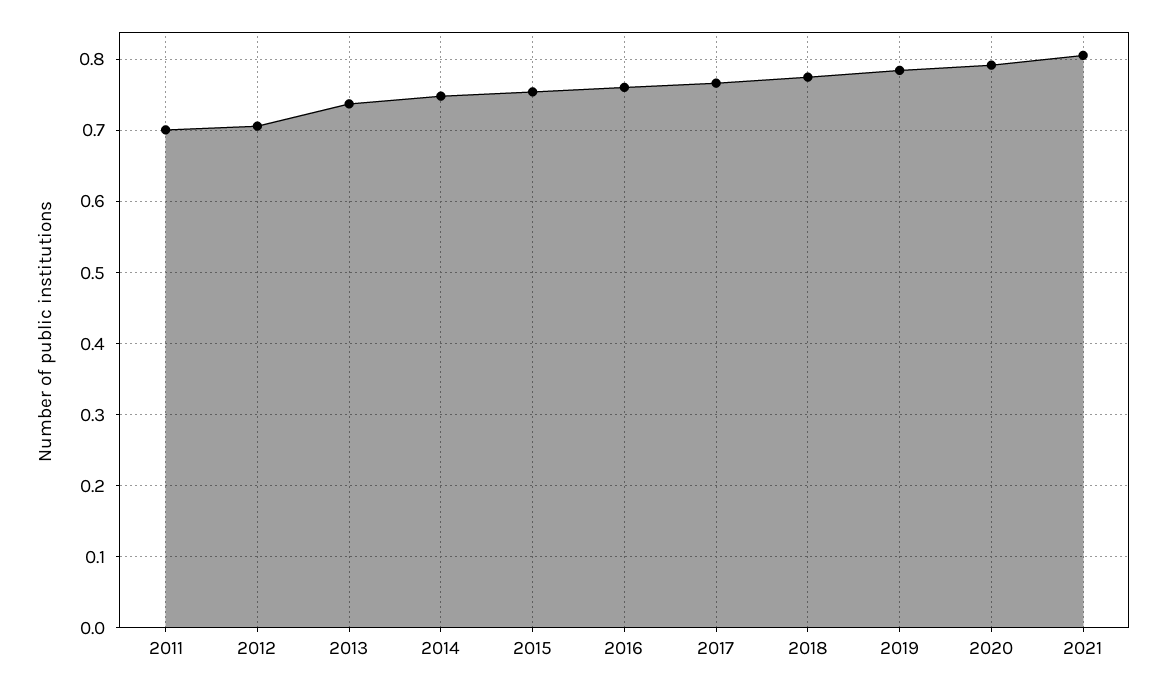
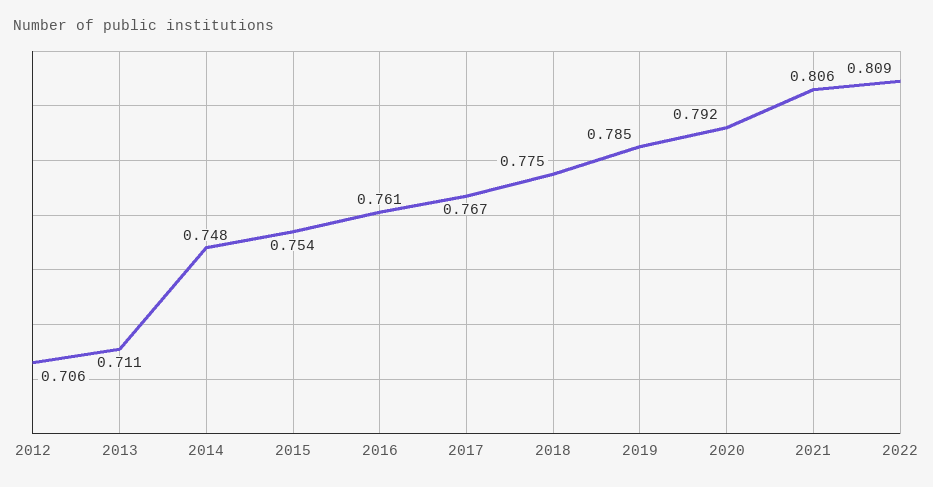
2011: 0.7 -> none
2013: 0.74 -> 0.711
2022: none -> 0.809

